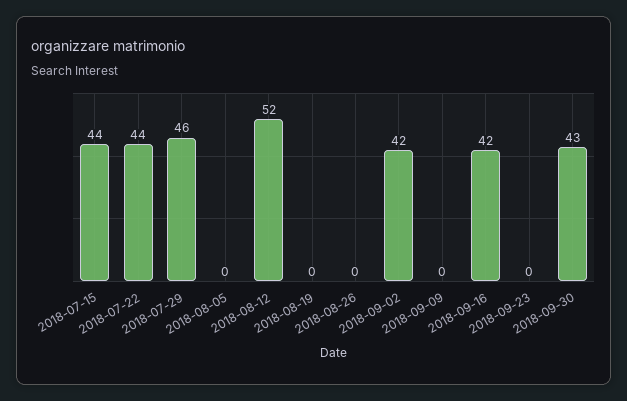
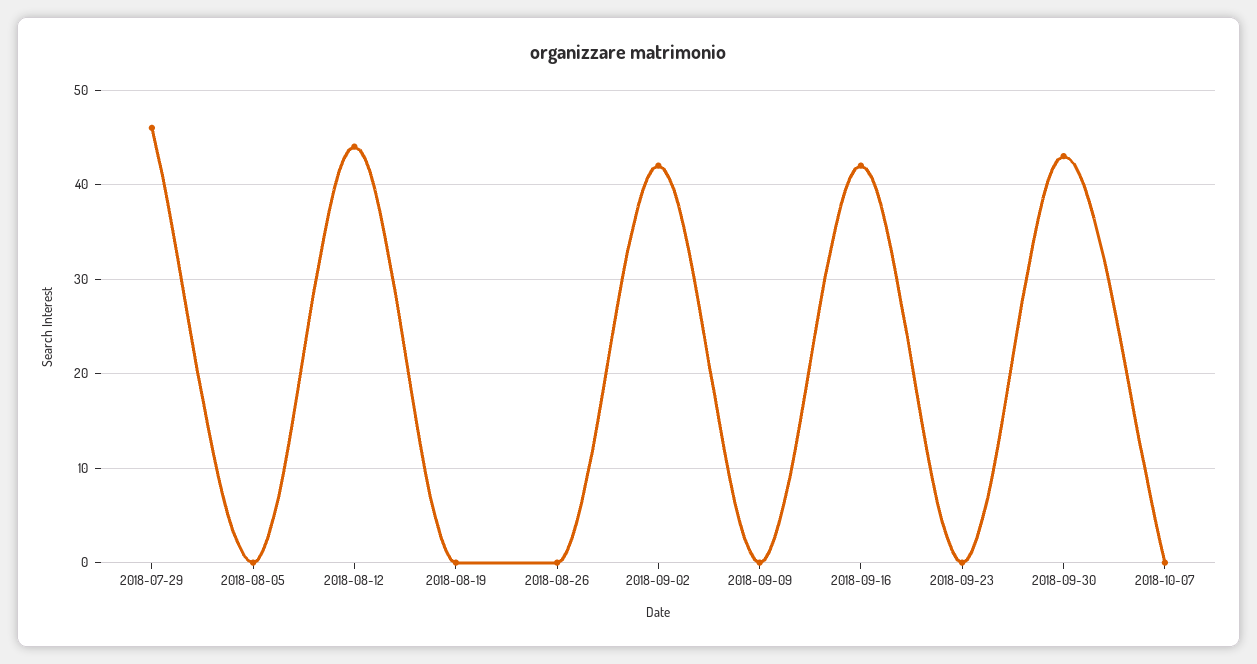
2018-07-15: 44 -> none
2018-07-22: 44 -> none
2018-08-12: 52 -> 44
2018-10-07: none -> 0

